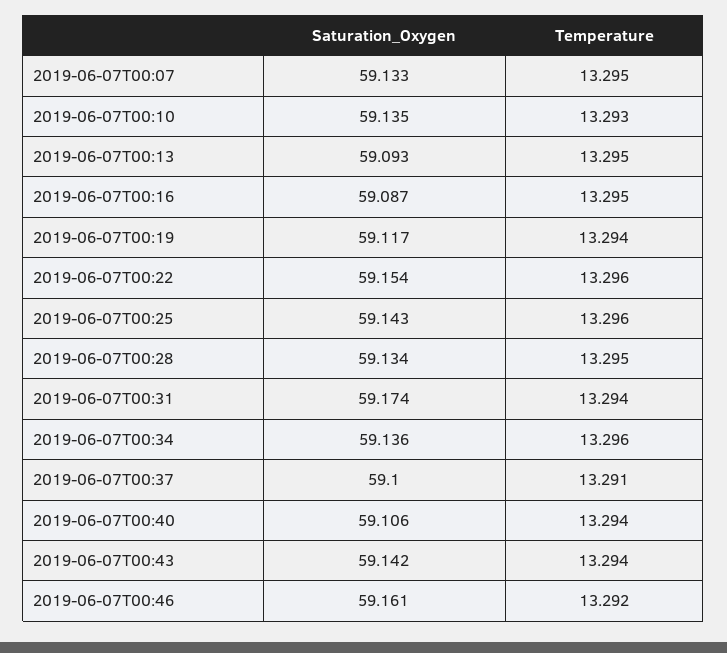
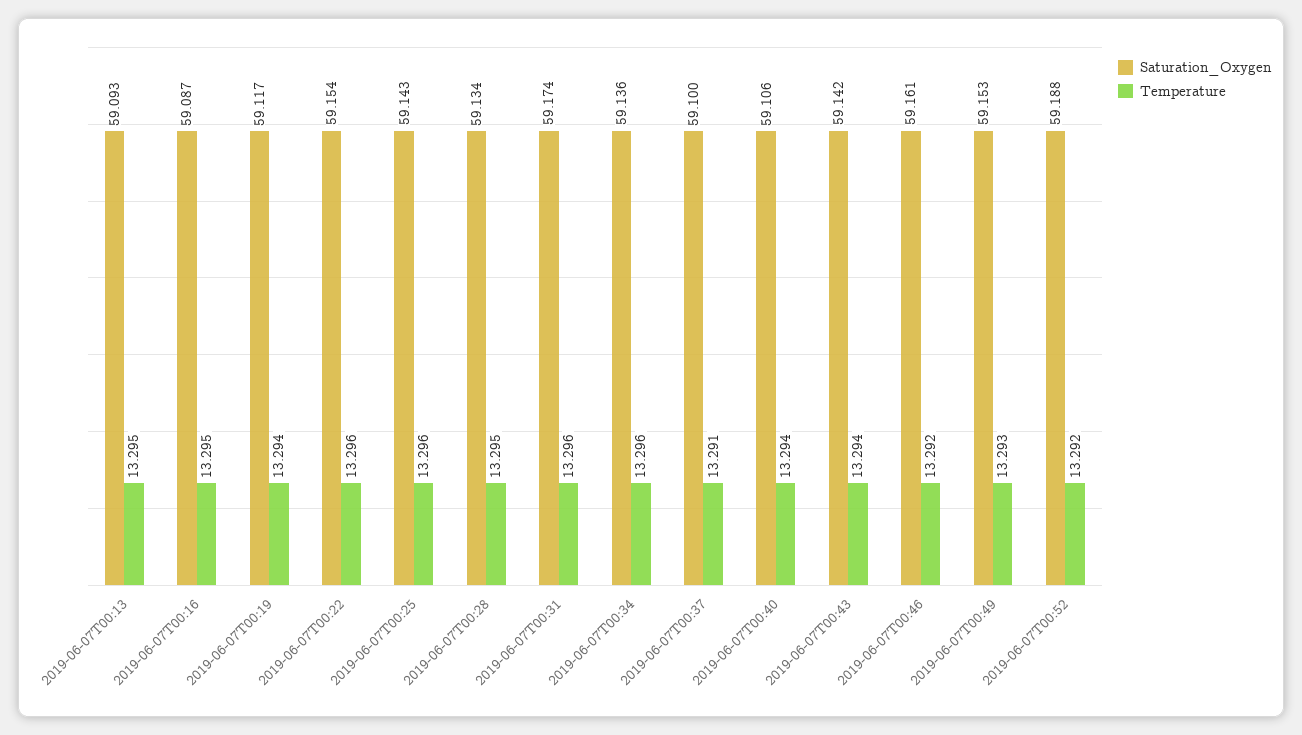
Saturation_Oxygen, 2019-06-07T00:07: 59.133 -> none
Temperature, 2019-06-07T00:07: 13.295 -> none
Saturation_Oxygen, 2019-06-07T00:10: 59.135 -> none
Temperature, 2019-06-07T00:10: 13.293 -> none
Temperature, 2019-06-07T00:31: 13.294 -> 13.296
Saturation_Oxygen, 2019-06-07T00:49: none -> 59.153
Temperature, 2019-06-07T00:49: none -> 13.293
Saturation_Oxygen, 2019-06-07T00:52: none -> 59.188
Temperature, 2019-06-07T00:52: none -> 13.292

